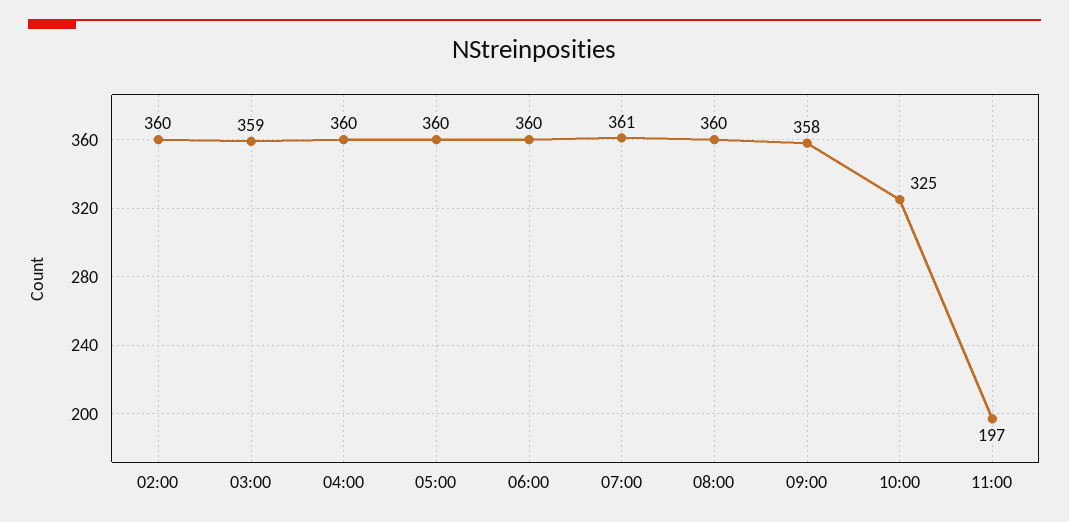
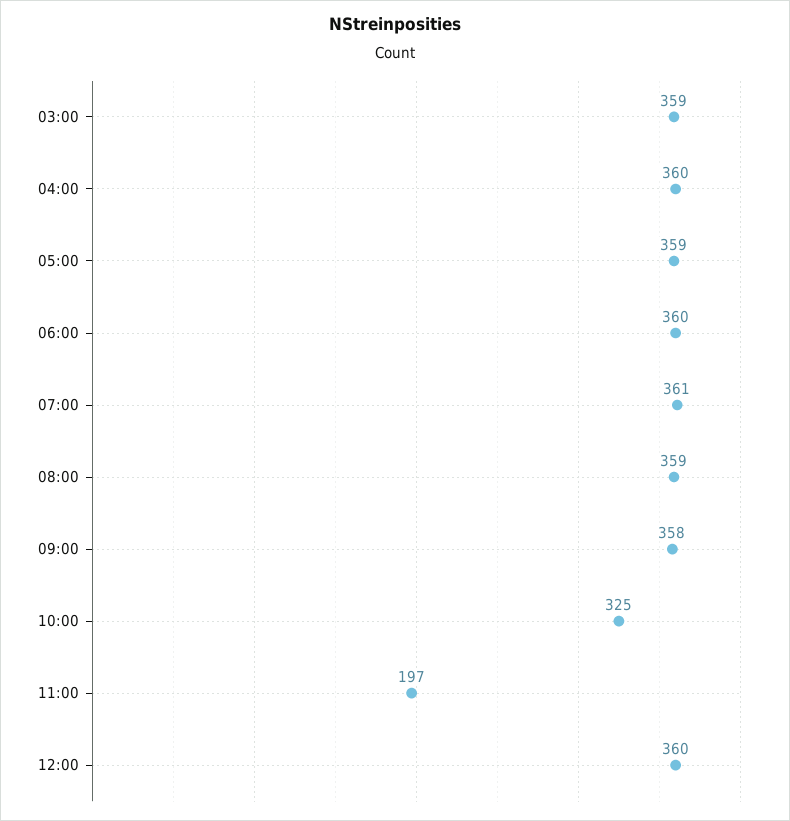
02:00: 360 -> none
05:00: 360 -> 359
08:00: 360 -> 359
12:00: none -> 360

